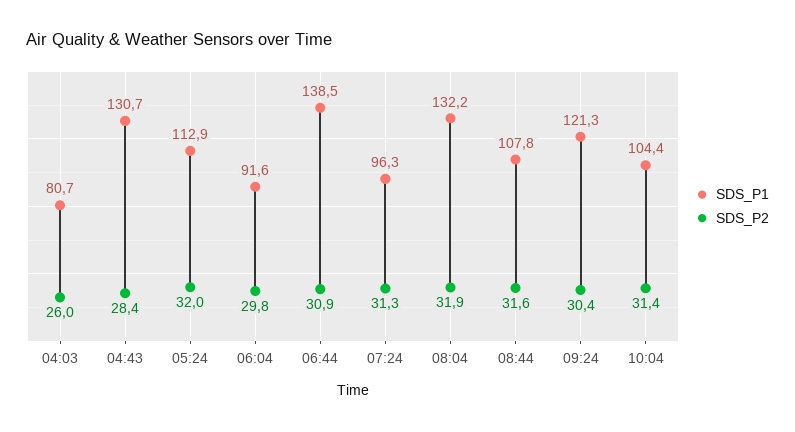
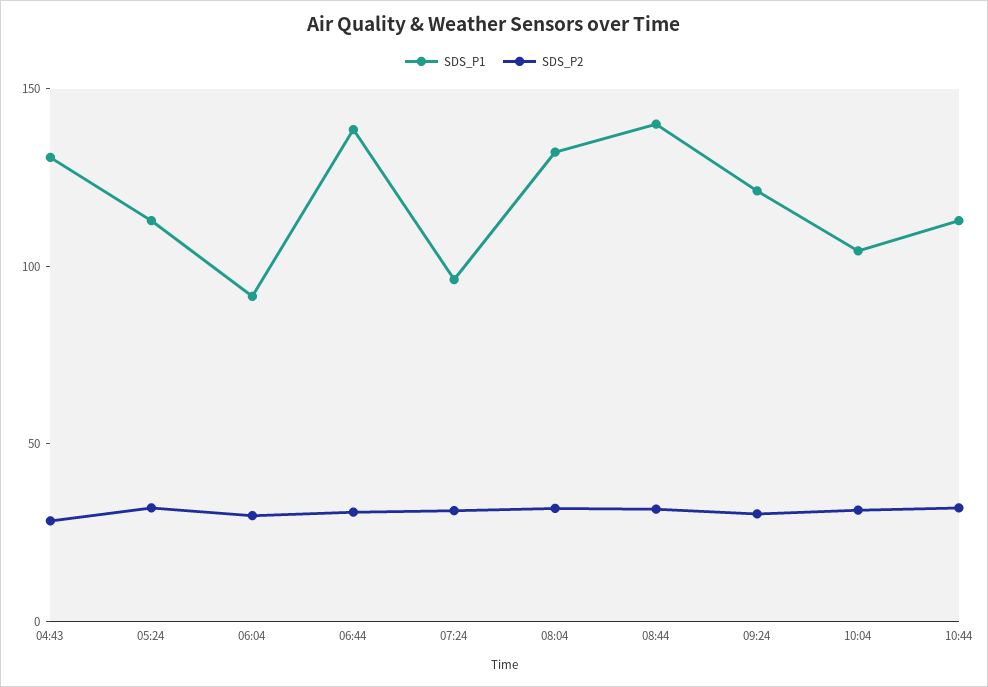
SDS_P1, 04:03: 80.7 -> none
SDS_P2, 04:03: 26 -> none
SDS_P1, 08:44: 107.8 -> 140
SDS_P1, 10:44: none -> 110
SDS_P2, 10:44: none -> 30

